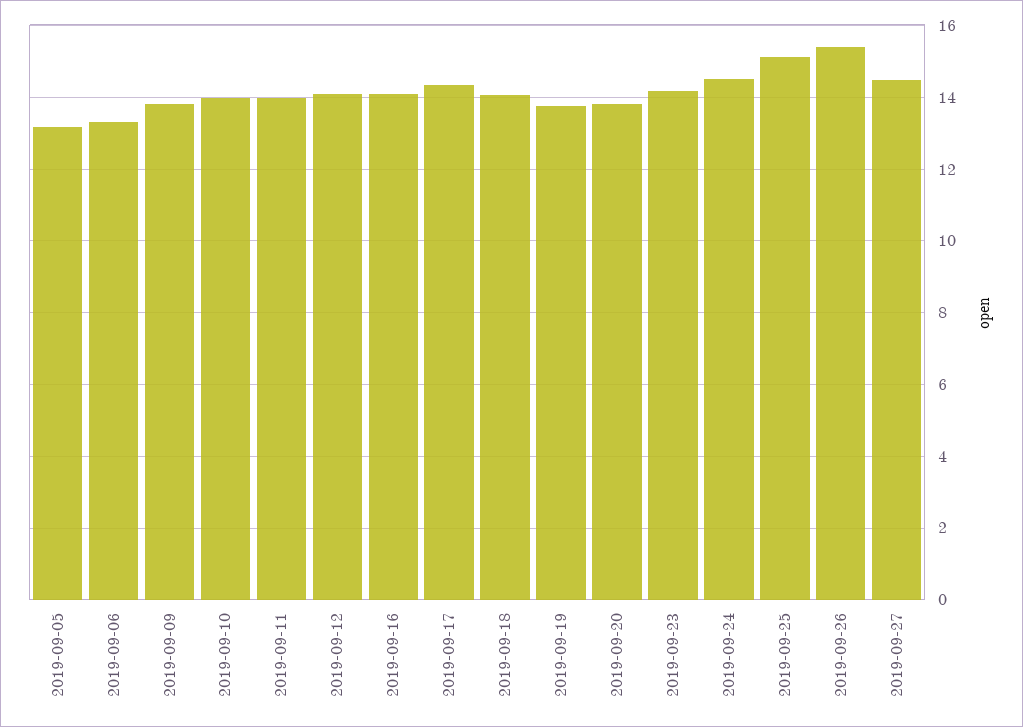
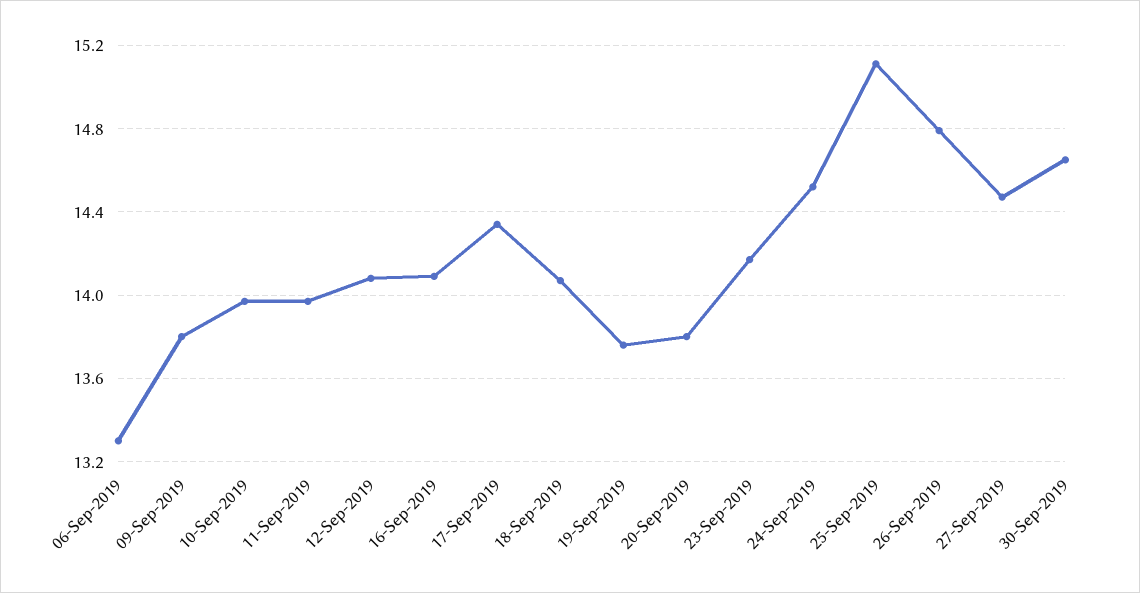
2019-09-05: 13.2 -> none
2019-09-26: 15.4 -> 14.8
30-Sep-2019: none -> 14.65

